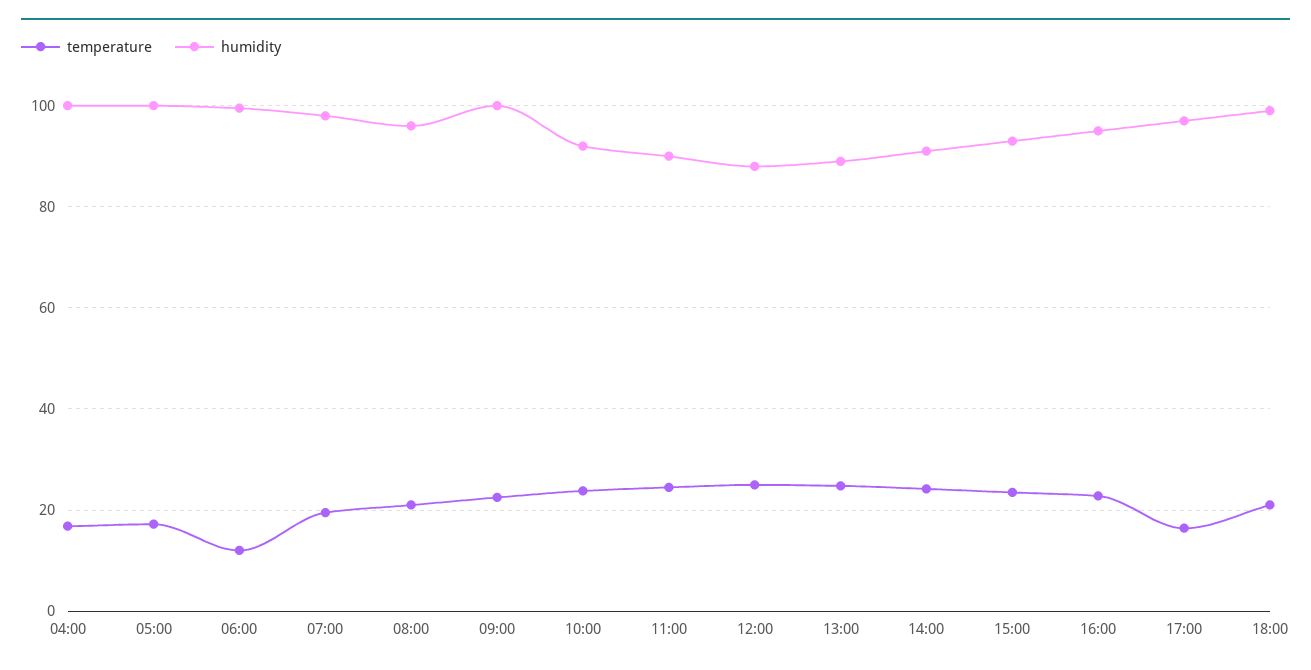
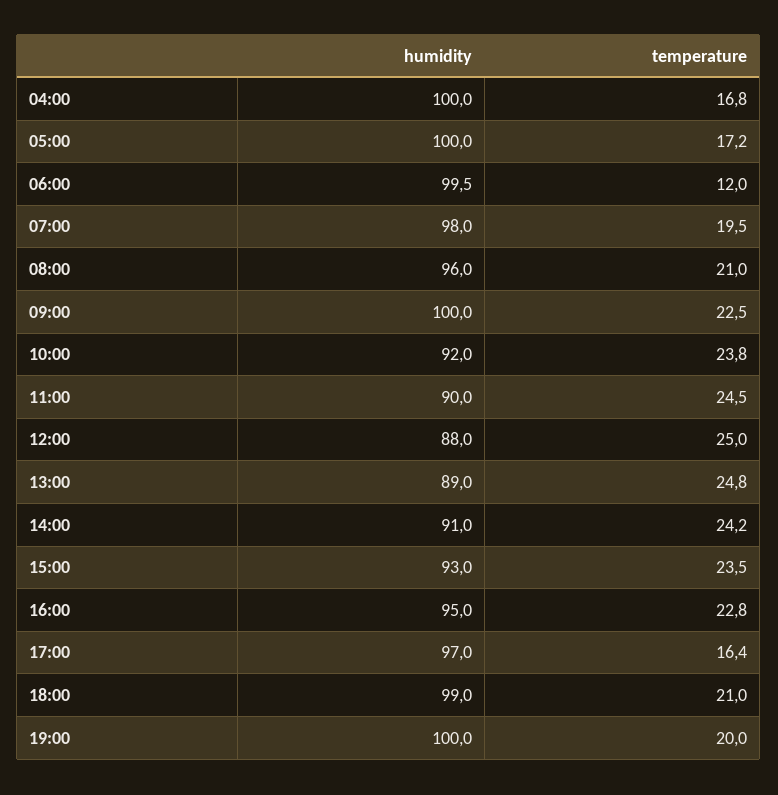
humidity, 19:00: none -> 100
temperature, 19:00: none -> 20

